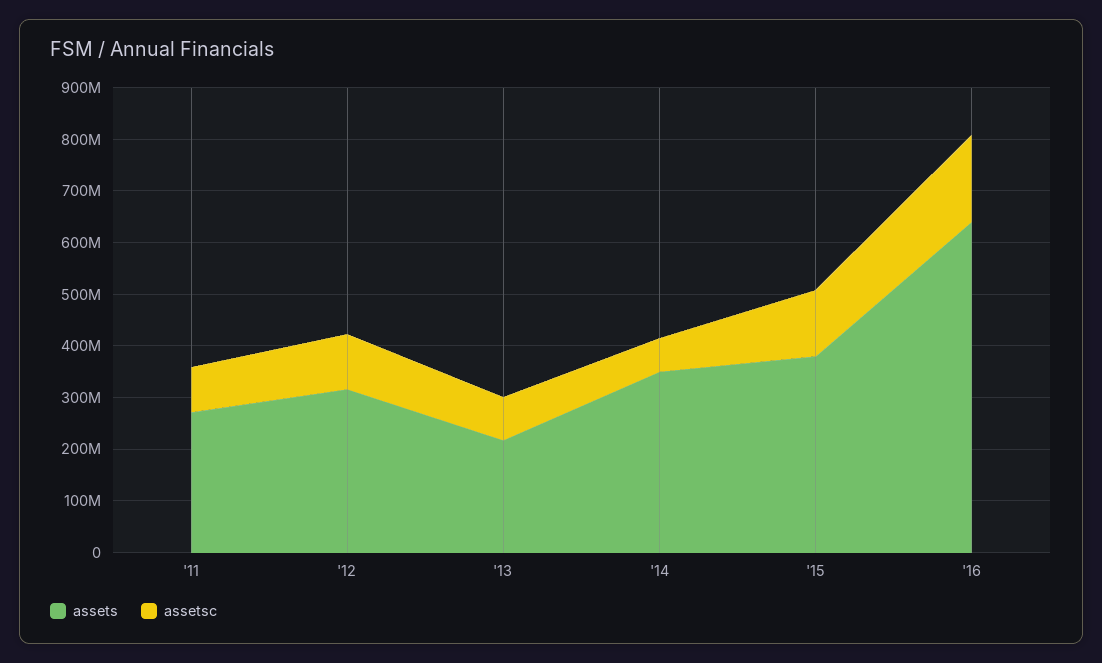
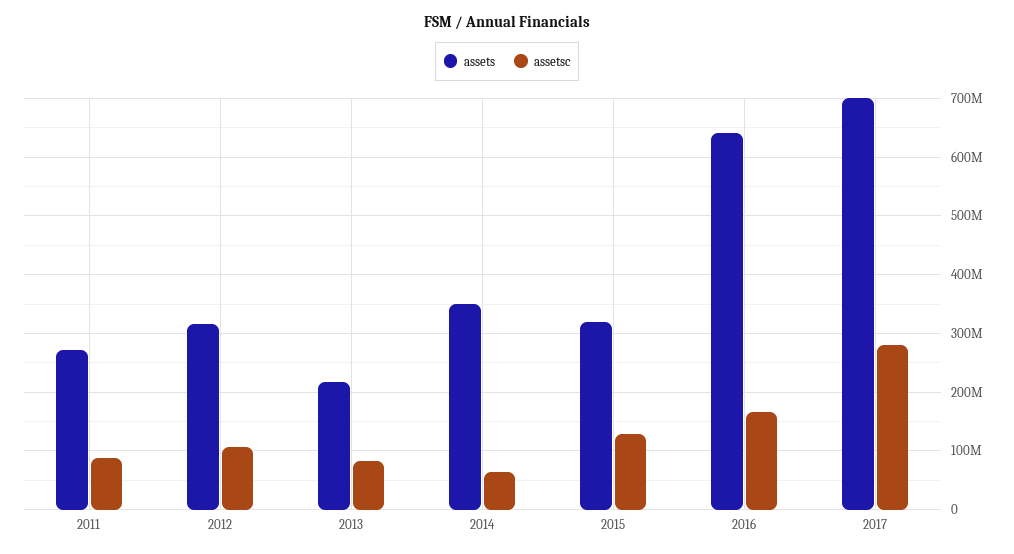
assets, '15: 380000000 -> 320000000
assets, 2017: none -> 700000000
assetsc, 2017: none -> 280000000

